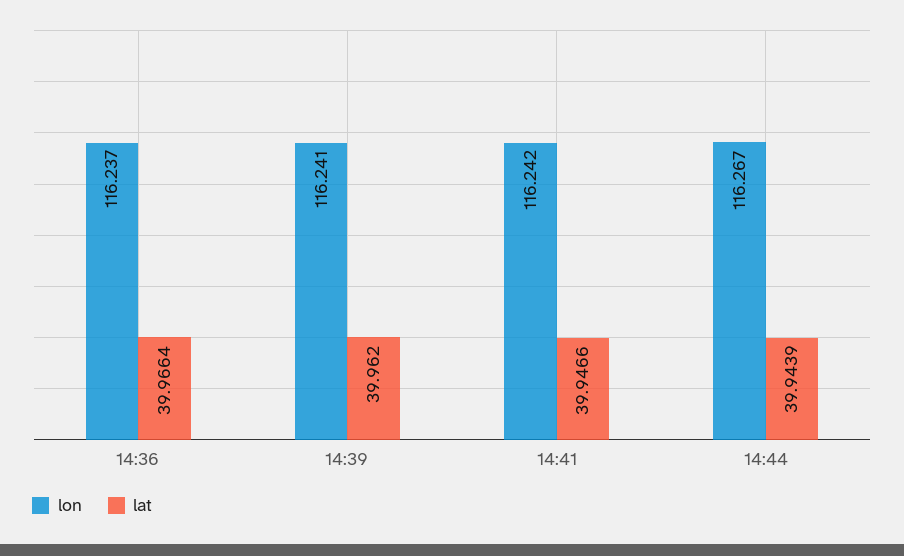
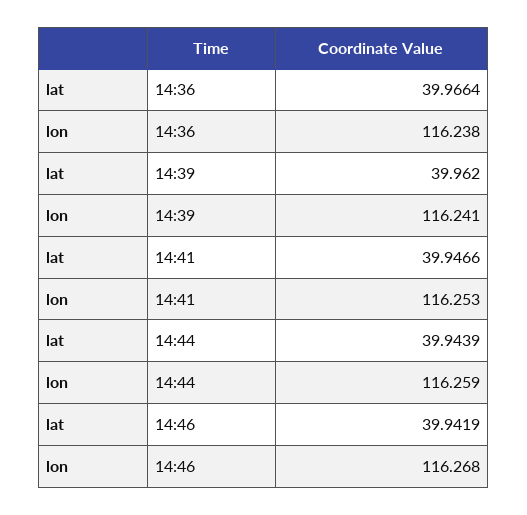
lon, 14:36: 116.237 -> 116.238
lon, 14:41: 116.242 -> 116.253
lon, 14:44: 116.267 -> 116.259
lat, 14:46: none -> 39.9419
lon, 14:46: none -> 116.268

